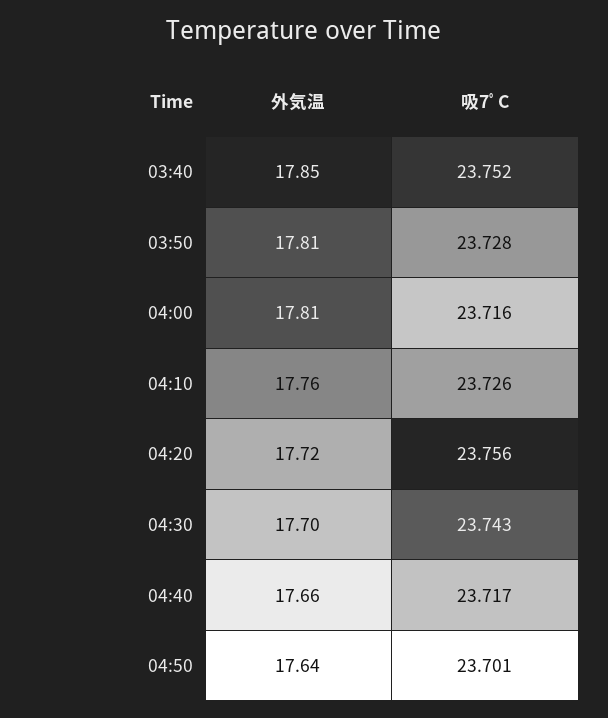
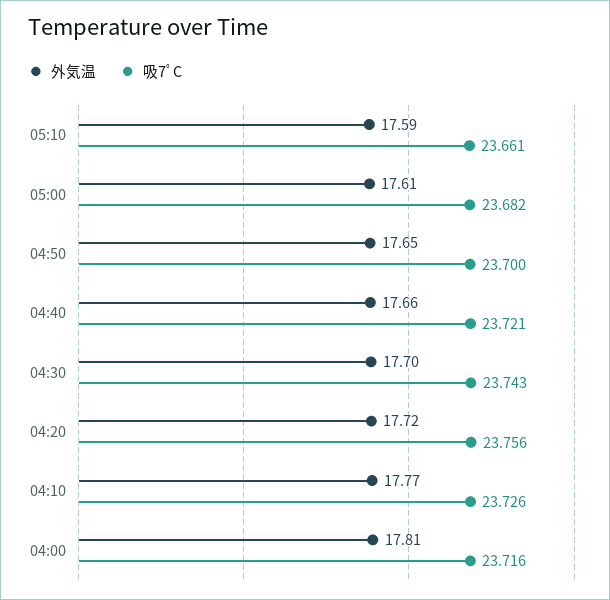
外気温, 03:40: 17.85 -> none
吸7ﾟC, 03:40: 23.752 -> none
外気温, 03:50: 17.81 -> none
吸7ﾟC, 03:50: 23.728 -> none
外気温, 04:10: 17.76 -> 17.77
吸7ﾟC, 04:40: 23.717 -> 23.721
外気温, 04:50: 17.64 -> 17.65
吸7ﾟC, 04:50: 23.701 -> 23.7
外気温, 05:10: none -> 17.59
吸7ﾟC, 05:10: none -> 23.661
外気温, 05:00: none -> 17.61
吸7ﾟC, 05:00: none -> 23.682

